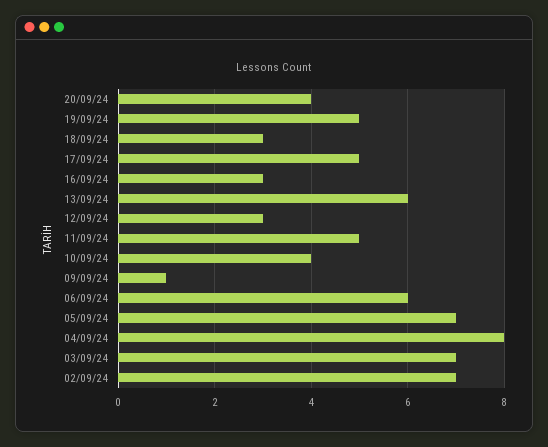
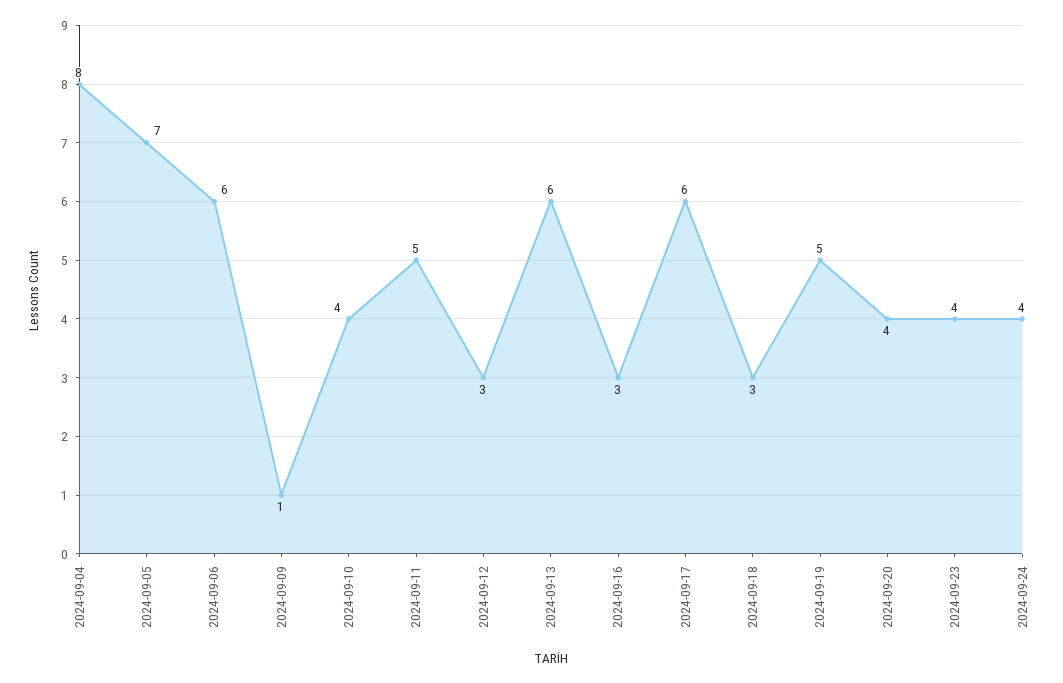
17/09/24: 5 -> 6
03/09/24: 7 -> none
02/09/24: 7 -> none
2024-09-23: none -> 4
2024-09-24: none -> 4

